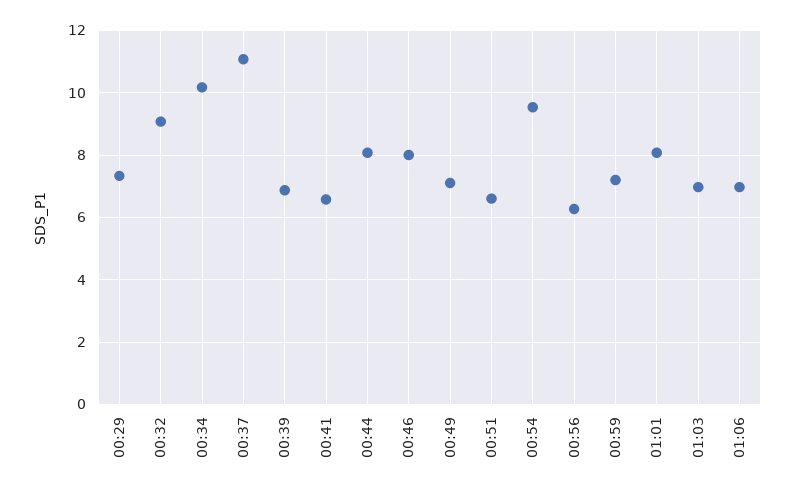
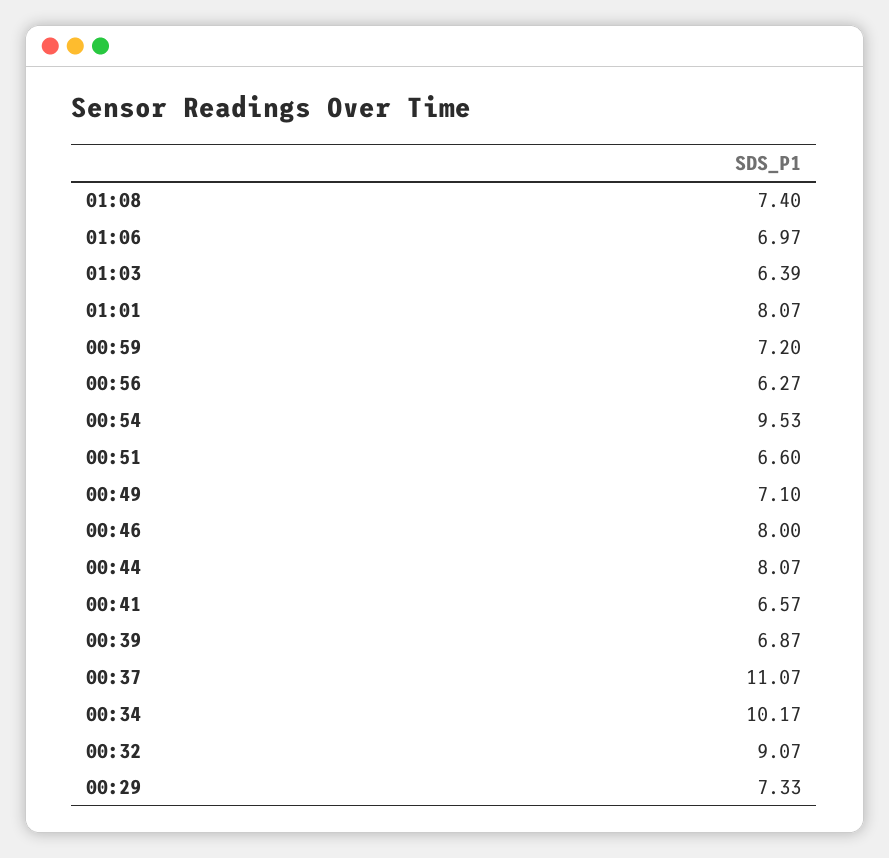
01:03: 7 -> 6.39
01:08: none -> 7.4

